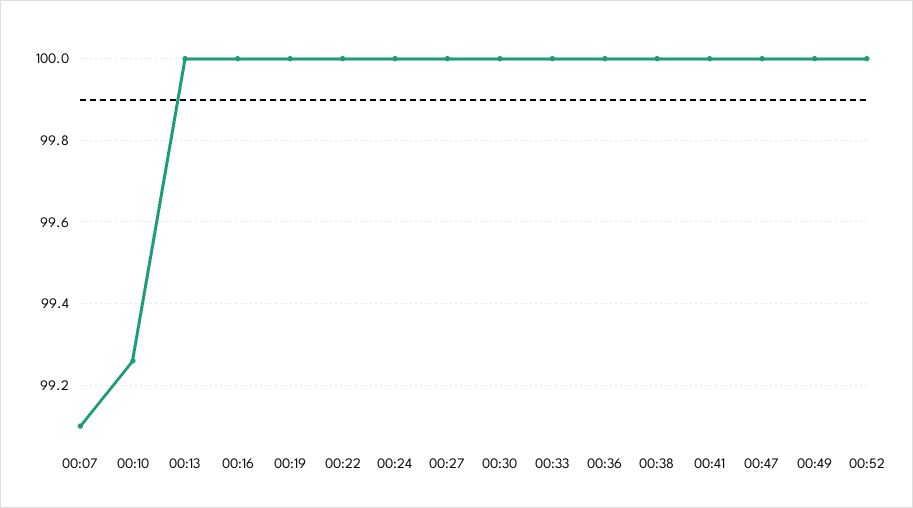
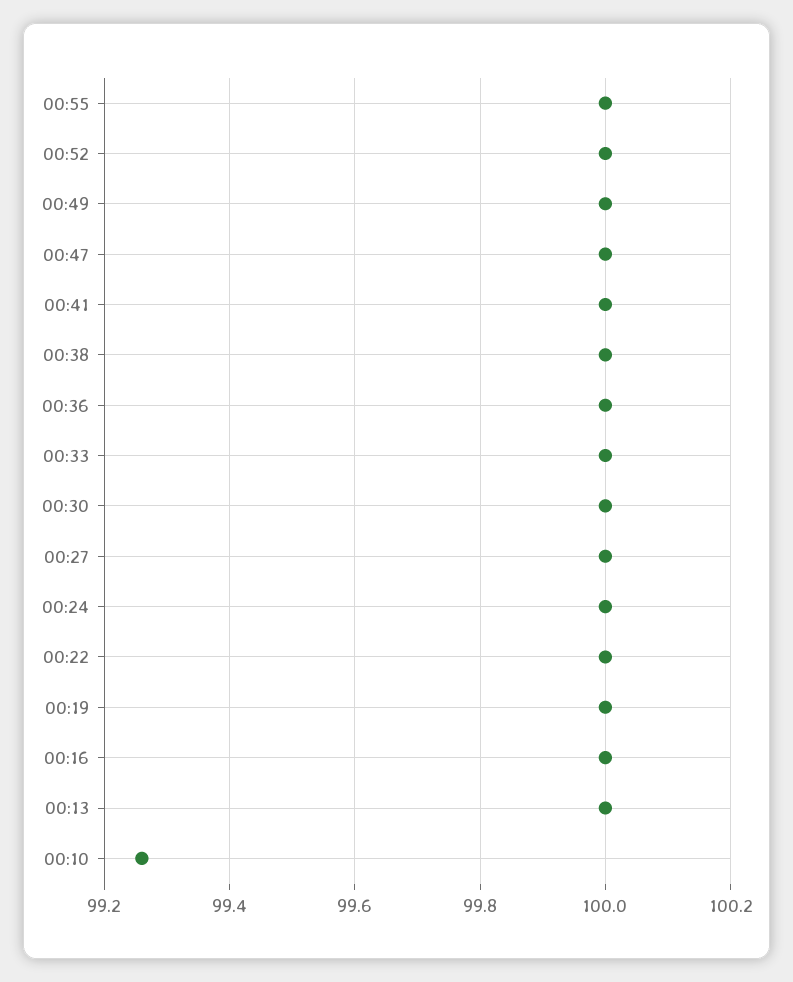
00:07: 99.1 -> none
00:55: none -> 100

